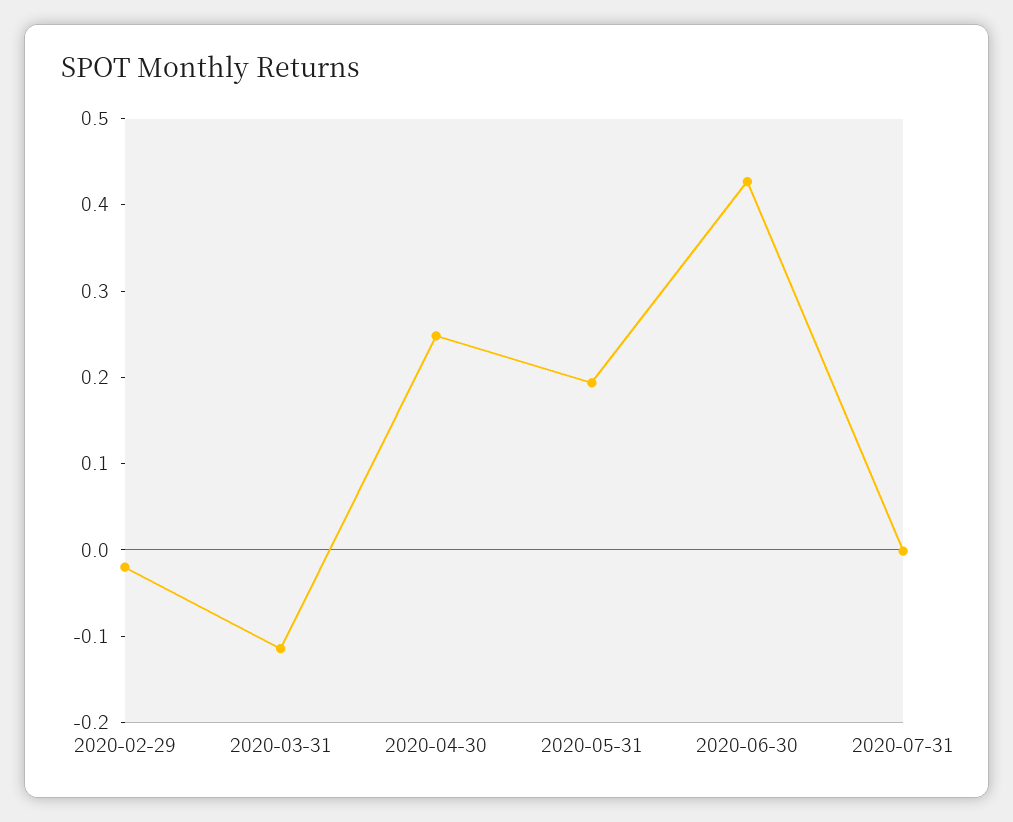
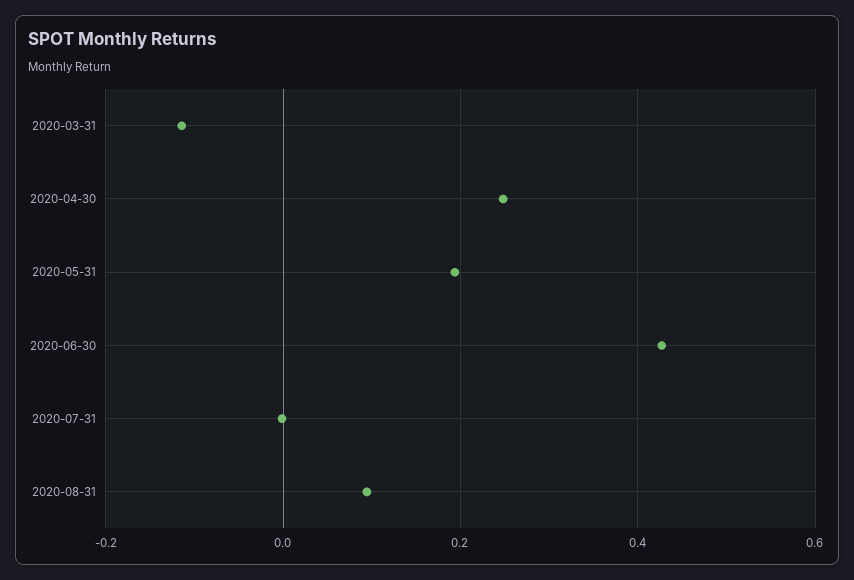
2020-02-29: -0.02 -> none
2020-08-31: none -> 0.1

